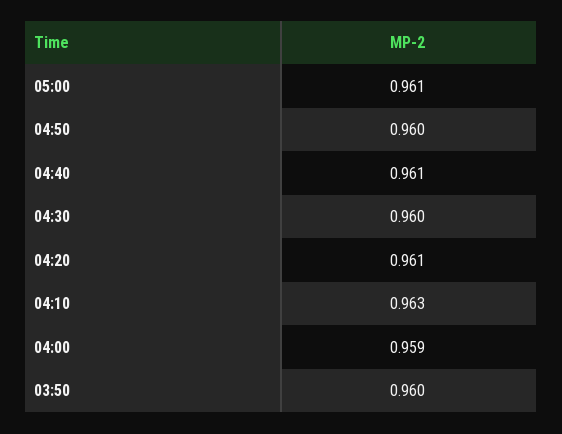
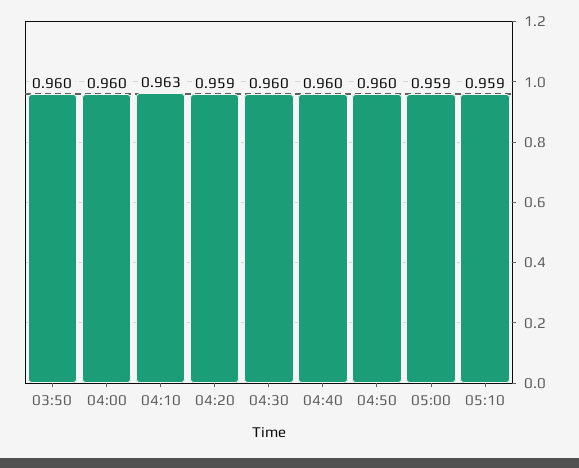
05:00: 0.961 -> 0.959
04:40: 0.961 -> 0.96
04:20: 0.961 -> 0.959
04:00: 0.959 -> 0.96
05:10: none -> 0.959

